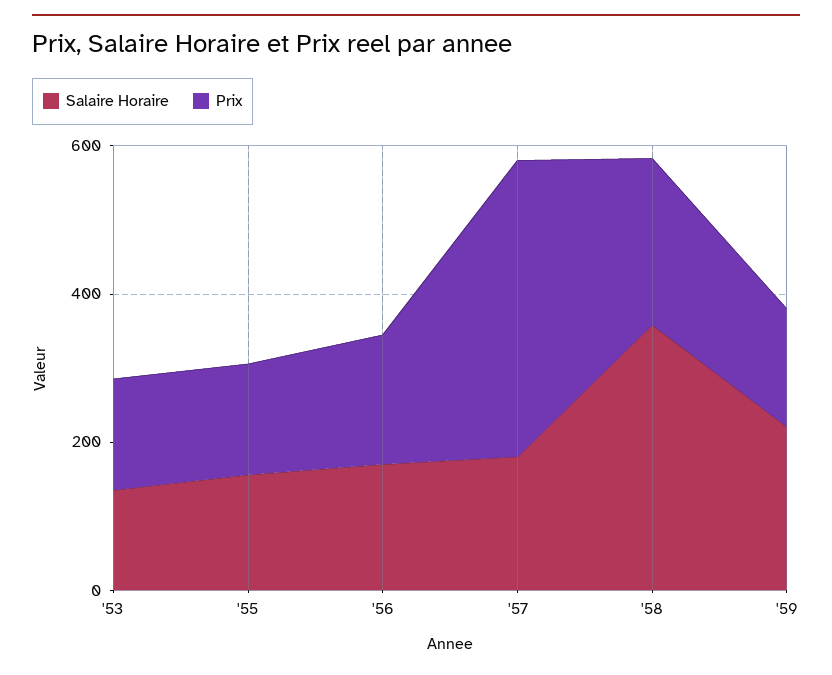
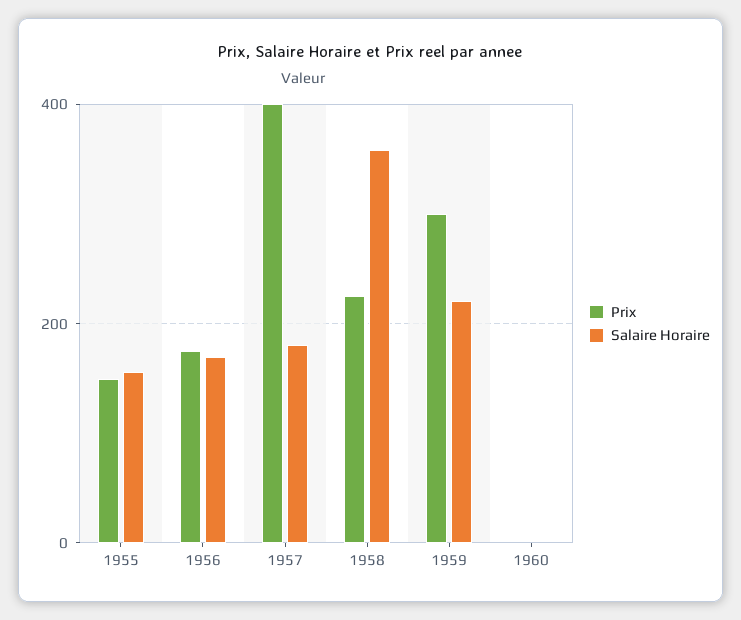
Salaire Horaire, '53: 150 -> none
Prix, '53: 150 -> none
Prix, '59: 150 -> 300
Prix, 1960: none -> 0
Salaire Horaire, 1960: none -> 0

